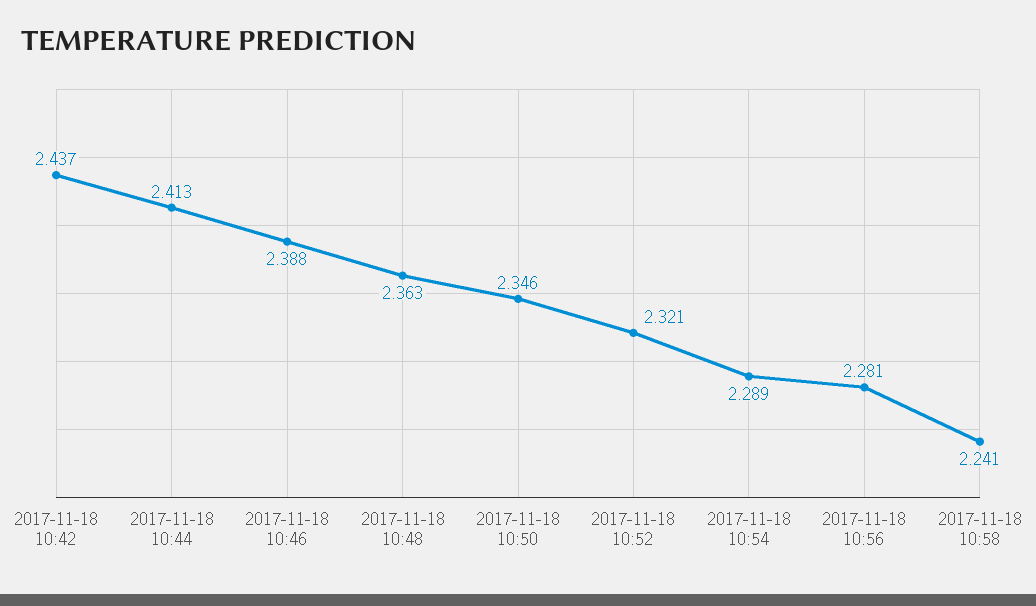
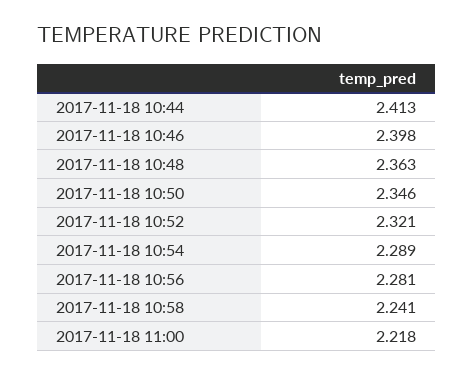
2017-11-18 10:42: 2.437 -> none
2017-11-18 10:46: 2.388 -> 2.398
2017-11-18 11:00: none -> 2.218

